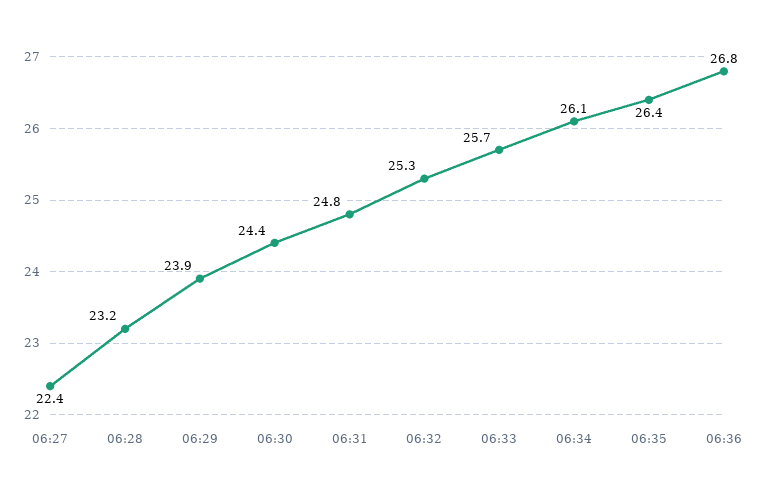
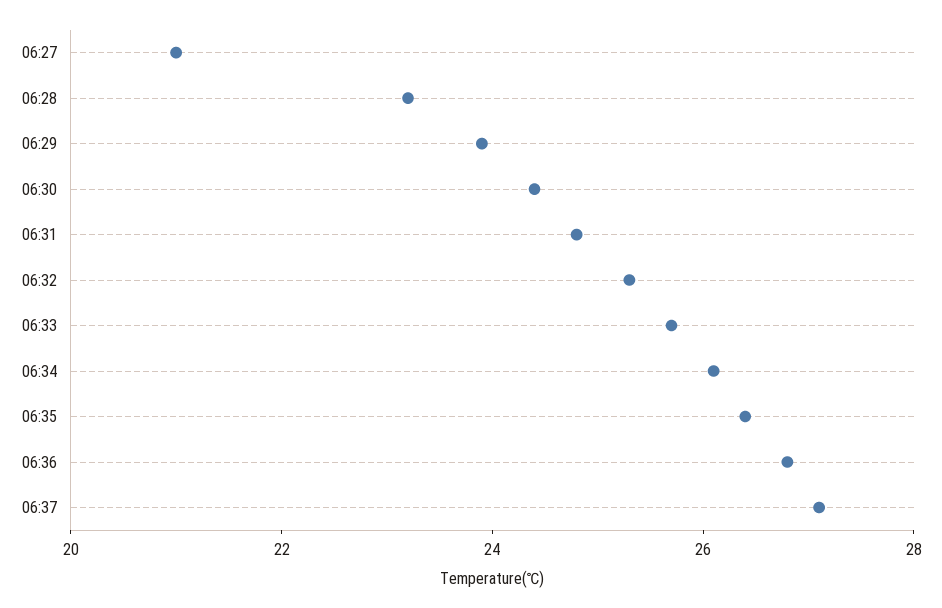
06:27: 22.4 -> 21
06:37: none -> 27

